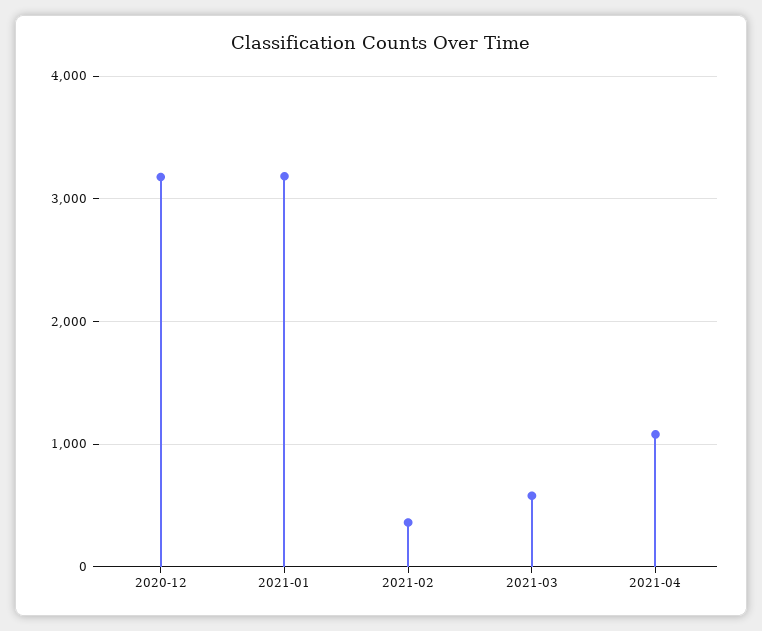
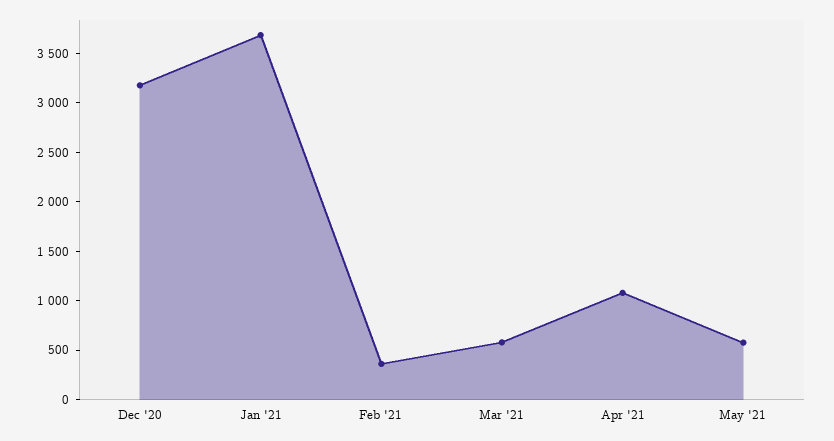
2021-01: 3200 -> 3700
May '21: none -> 600

